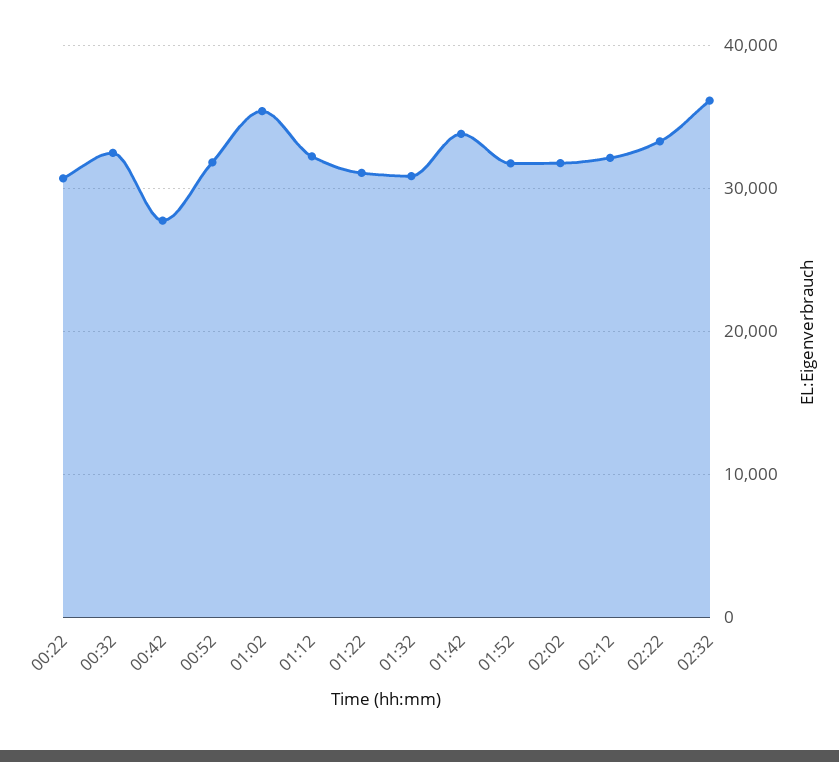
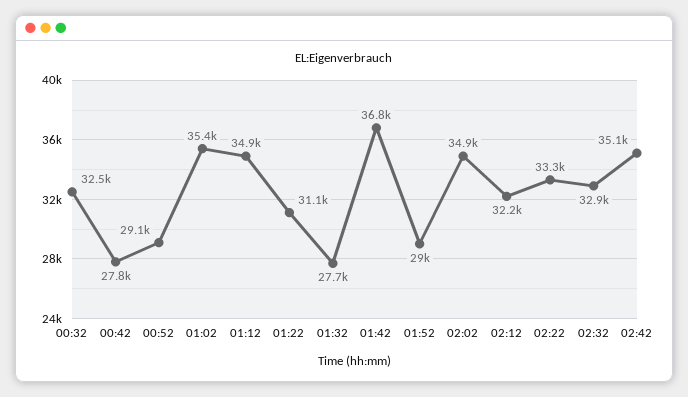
00:22: 31000 -> none
00:52: 32000 -> 29100
01:12: 32000 -> 34900
01:32: 31000 -> 27700
01:42: 34000 -> 36800
01:52: 32000 -> 29000
02:02: 32000 -> 34900
02:32: 36000 -> 32900
02:42: none -> 35100

